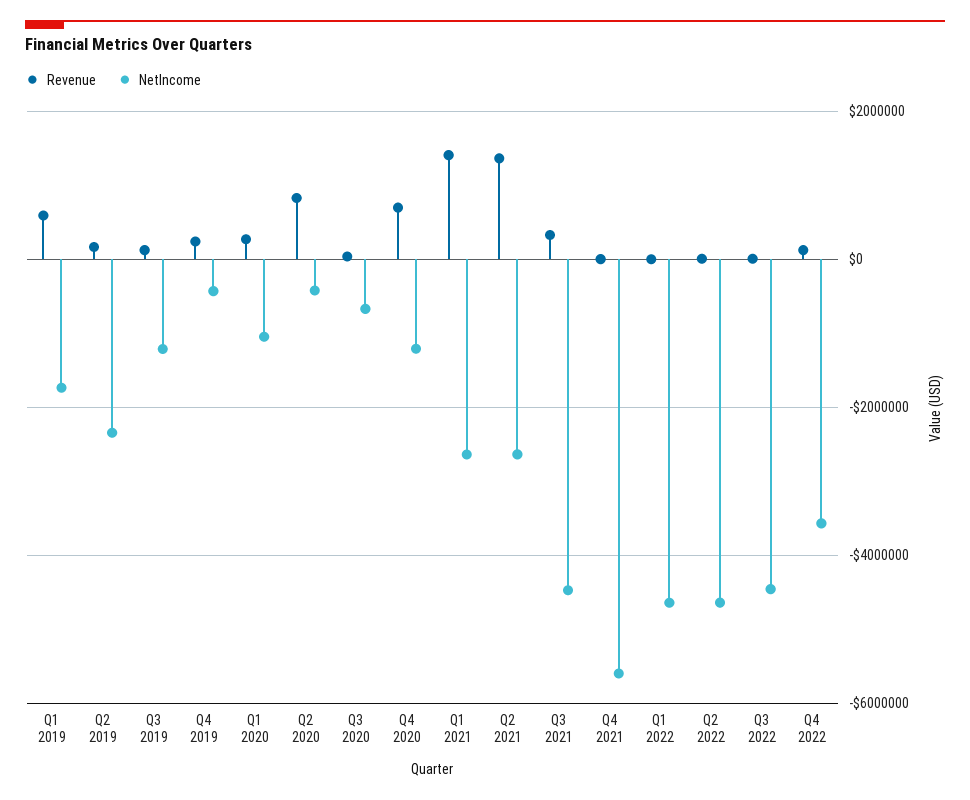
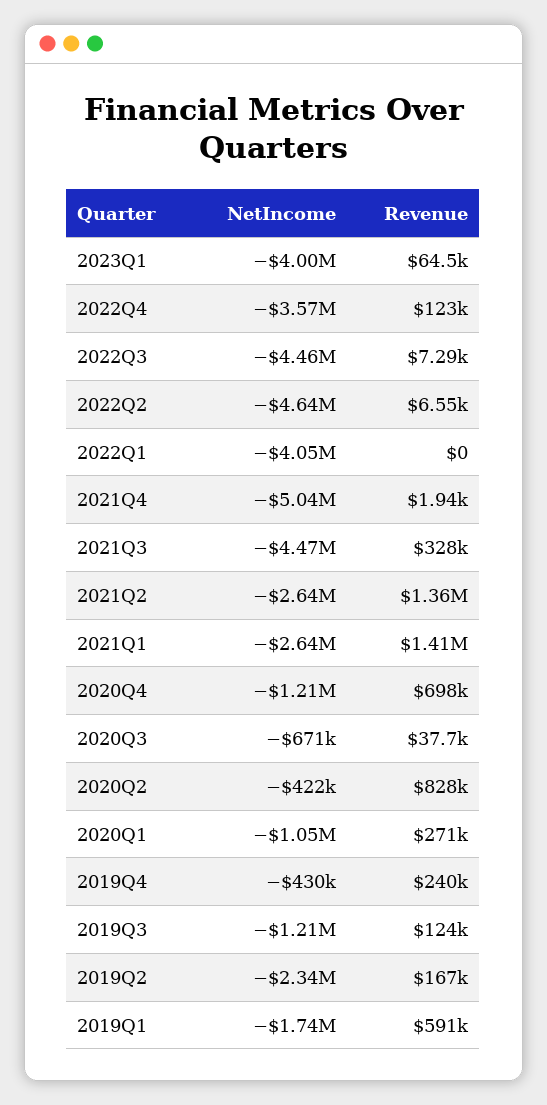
NetIncome, Q4 2021: -5600000 -> -5040000
NetIncome, Q1 2022: -4600000 -> -4050000
NetIncome, 2023Q1: none -> -4000000
Revenue, 2023Q1: none -> 64500

